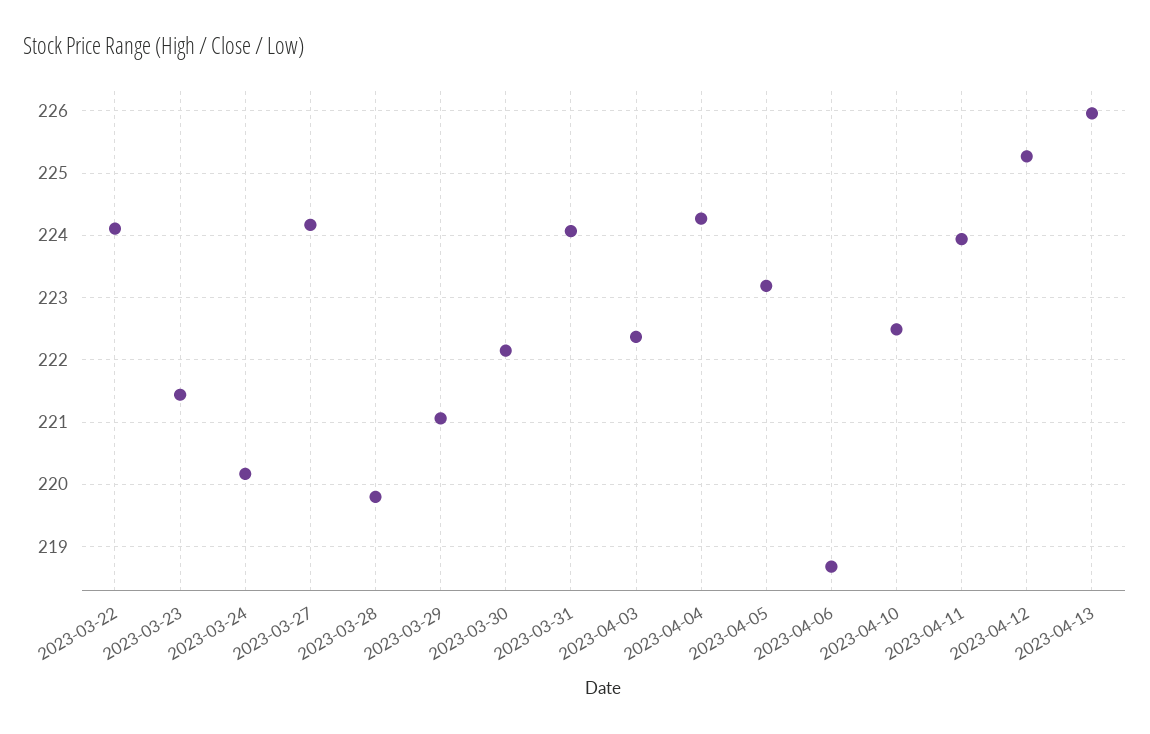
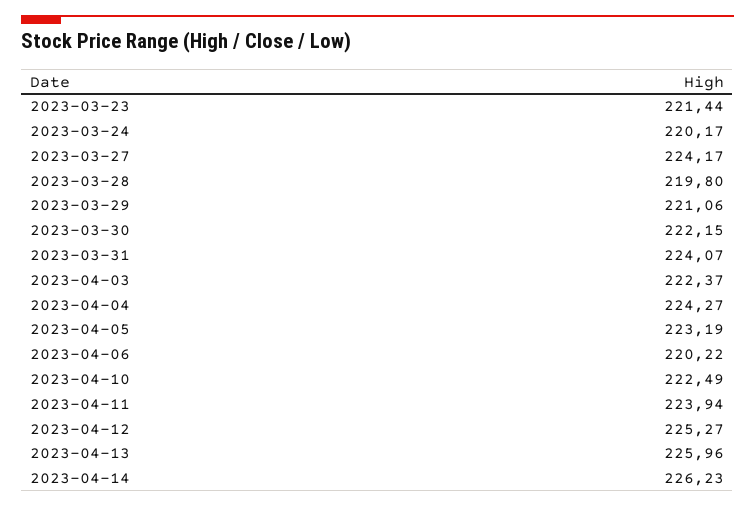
2023-03-22: 224.1 -> none
2023-04-06: 218.7 -> 220.22
2023-04-14: none -> 226.23

